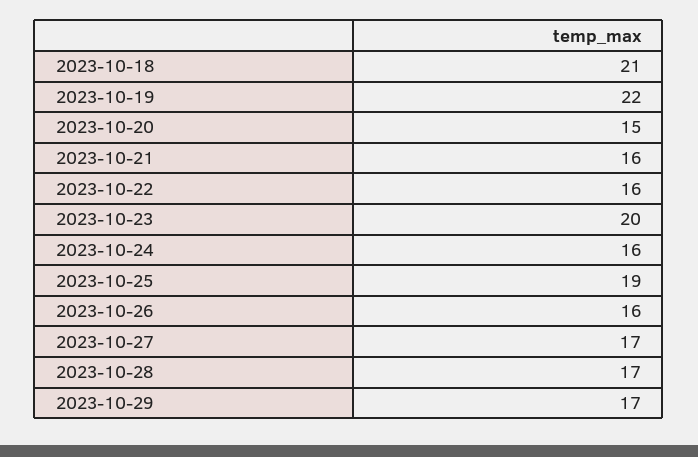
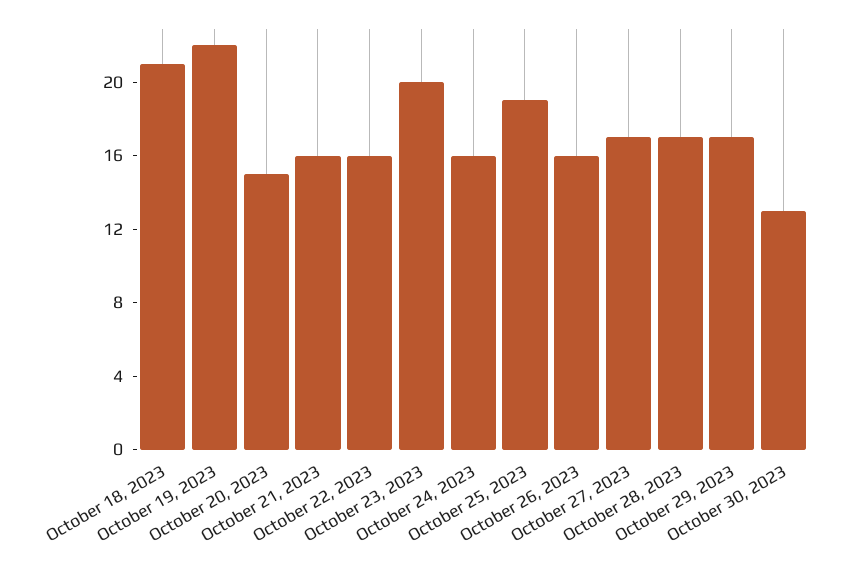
October 30, 2023: none -> 13

